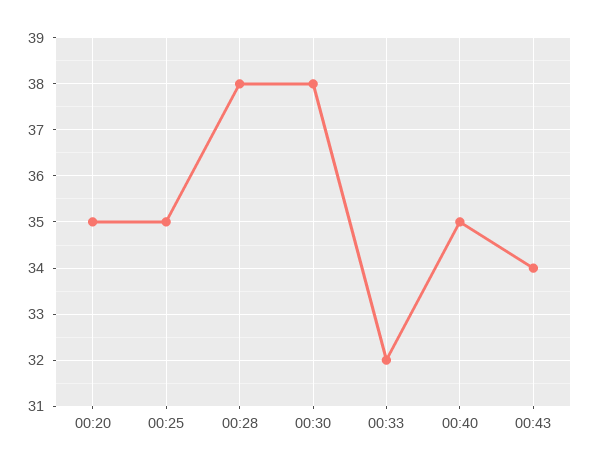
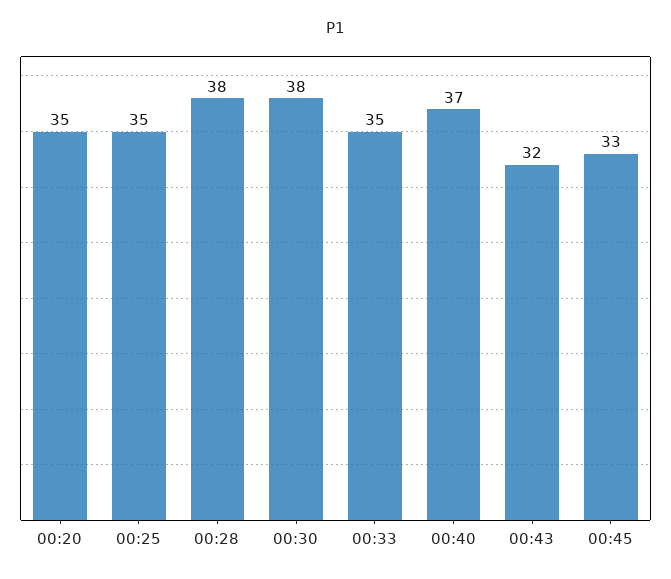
00:33: 32 -> 35
00:40: 35 -> 37
00:43: 34 -> 32
00:45: none -> 33

